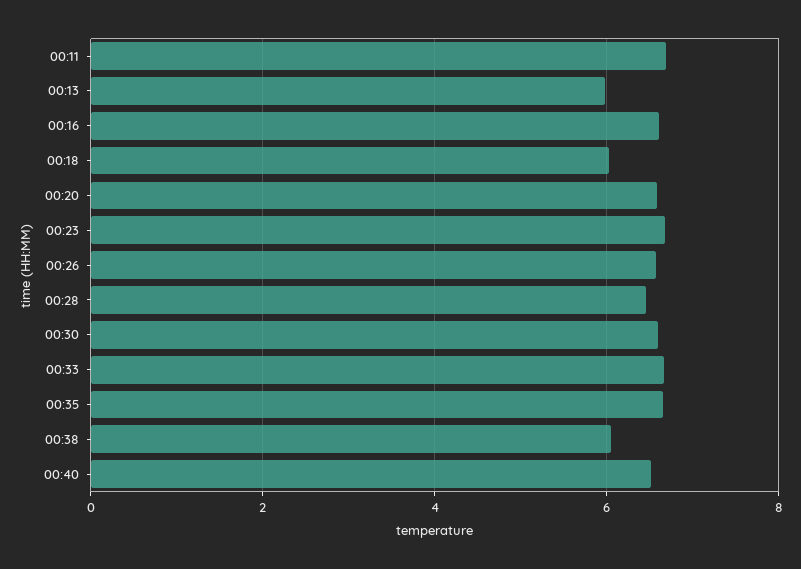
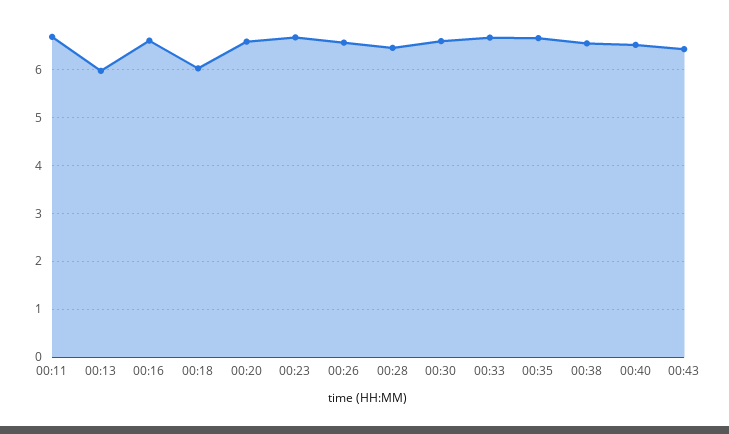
00:38: 6 -> 6.6
00:43: none -> 6.4

